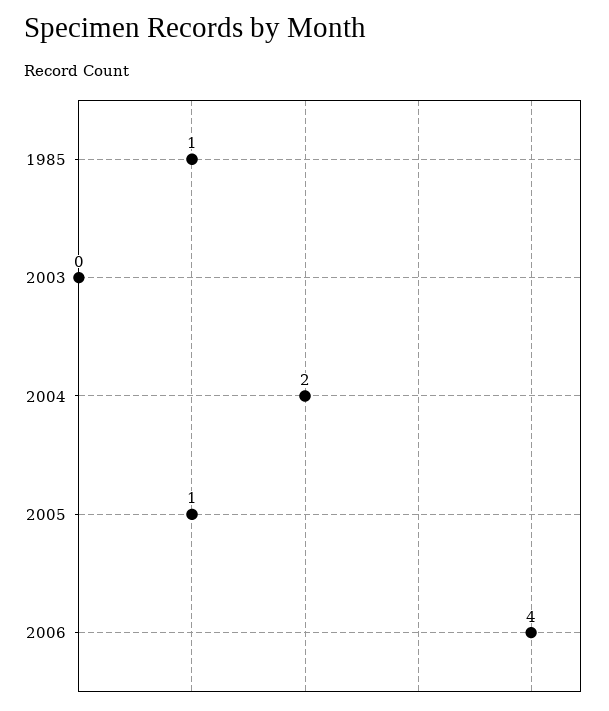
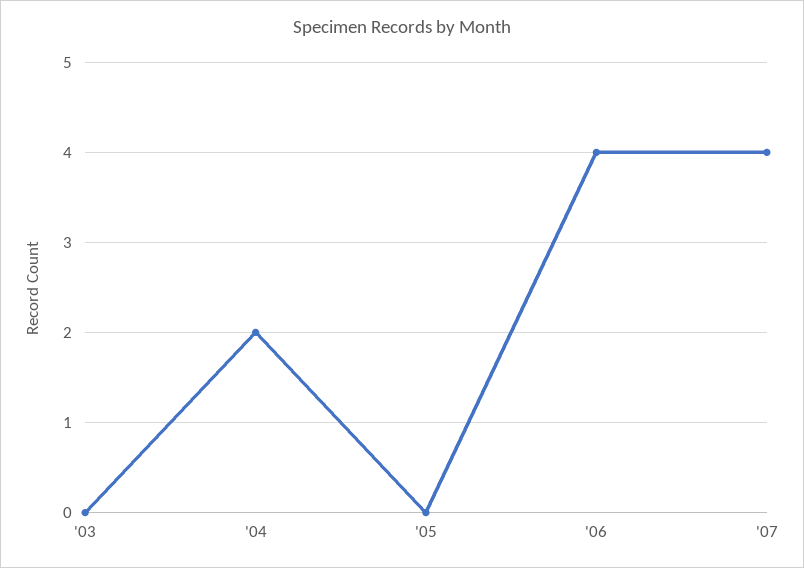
1985: 1 -> none
2005: 1 -> 0
'07: none -> 4

